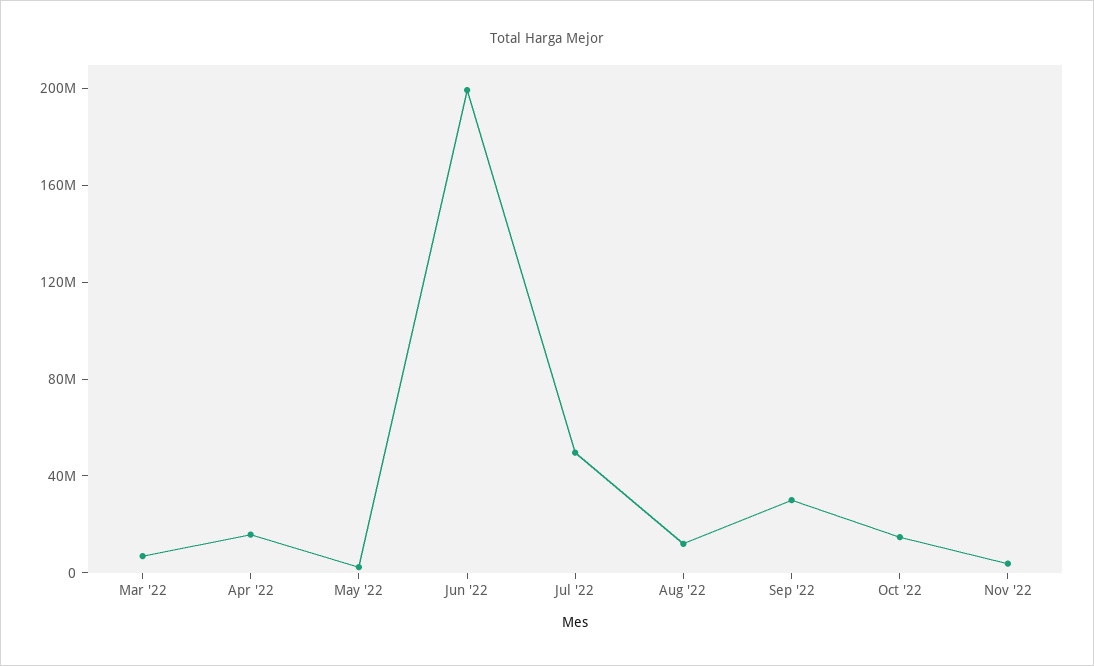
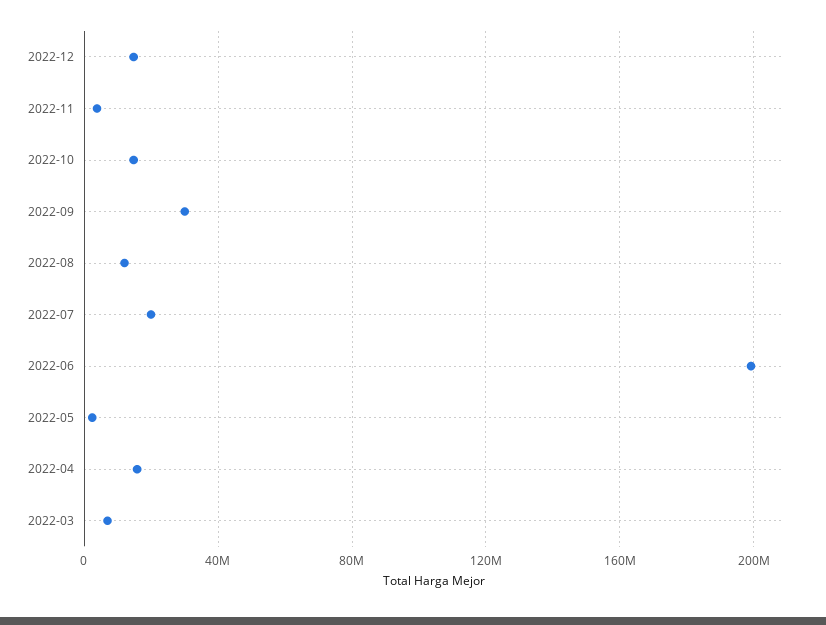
Jul '22: 50000000 -> 20000000
2022-12: none -> 15000000

